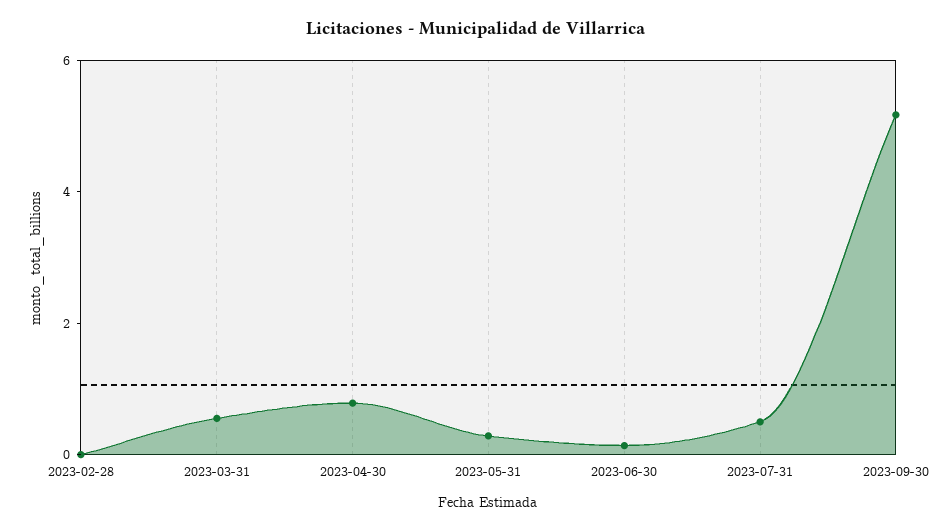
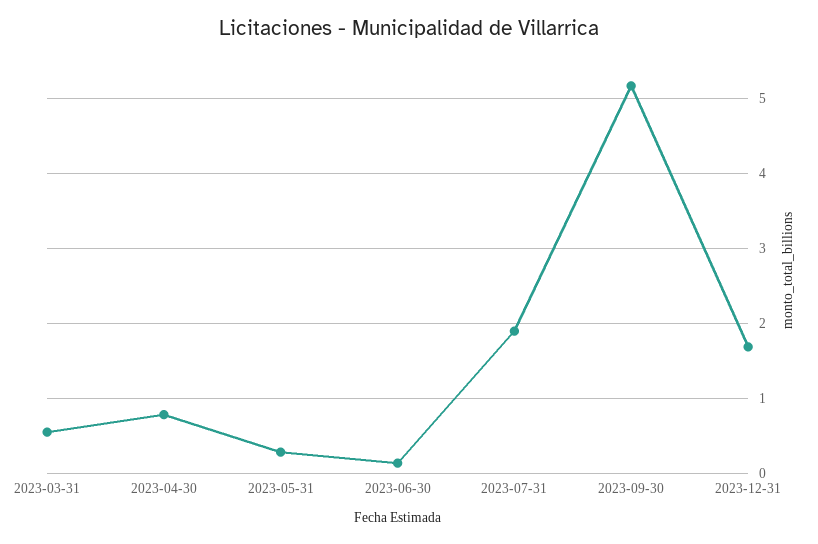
2023-02-28: 0 -> none
2023-07-31: 0.5 -> 1.9
2023-12-31: none -> 1.7

